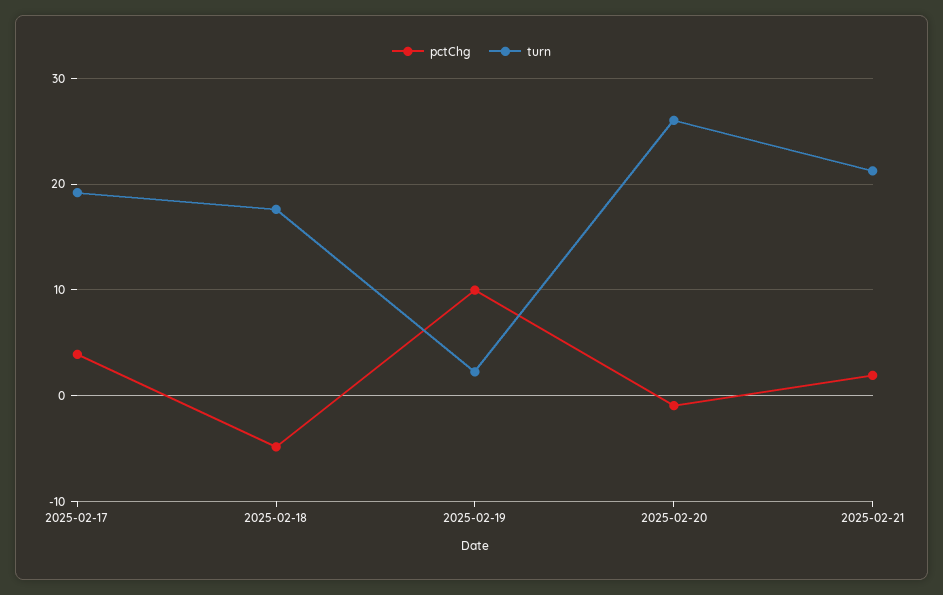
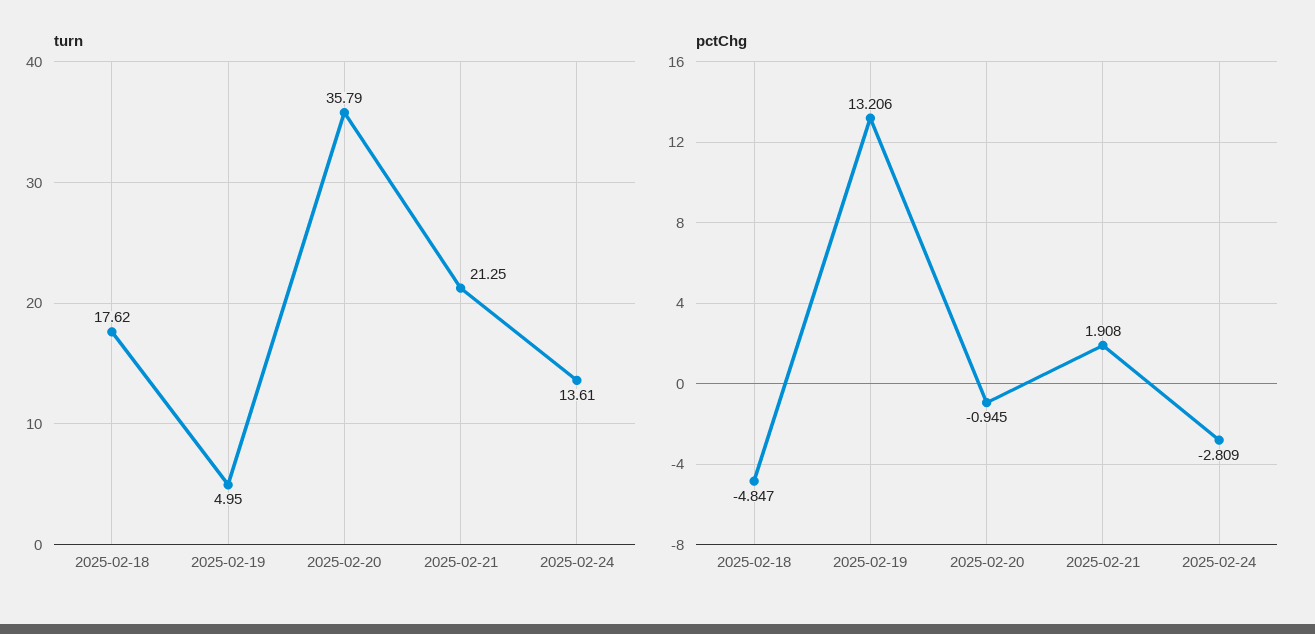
pctChg, 2025-02-17: 4 -> none
turn, 2025-02-17: 19 -> none
pctChg, 2025-02-19: 10 -> 13.206
turn, 2025-02-19: 2 -> 4.95
turn, 2025-02-20: 26 -> 35.79
turn, 2025-02-24: none -> 13.61
pctChg, 2025-02-24: none -> -2.809

